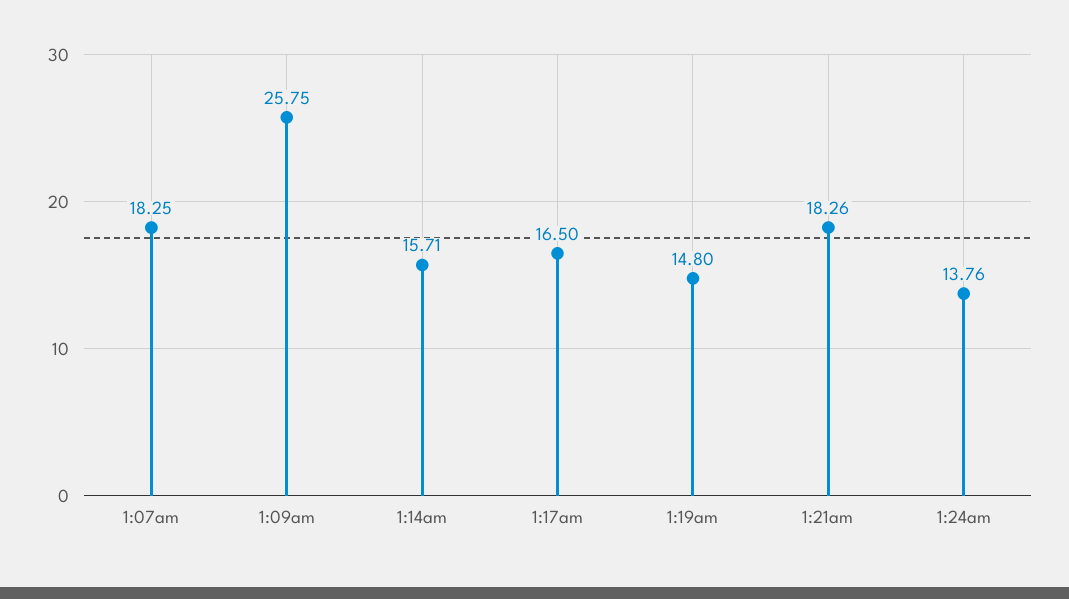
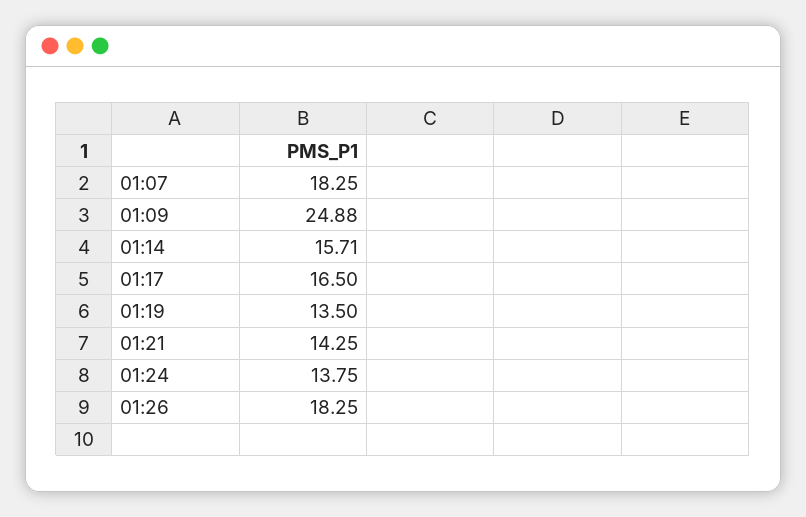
1:09am: 25.75 -> 24.88
1:19am: 14.8 -> 13.5
1:21am: 18.26 -> 14.25
1:24am: 13.76 -> 13.75
01:26: none -> 18.25

